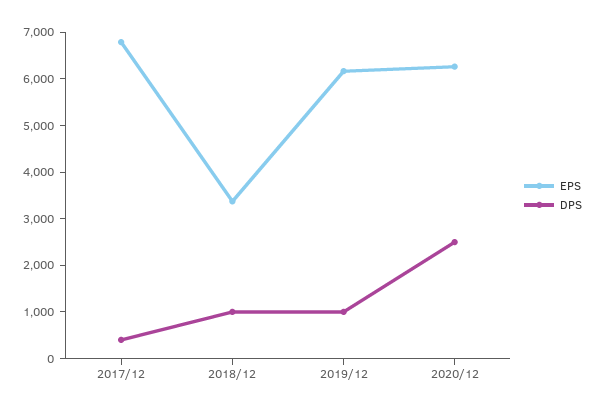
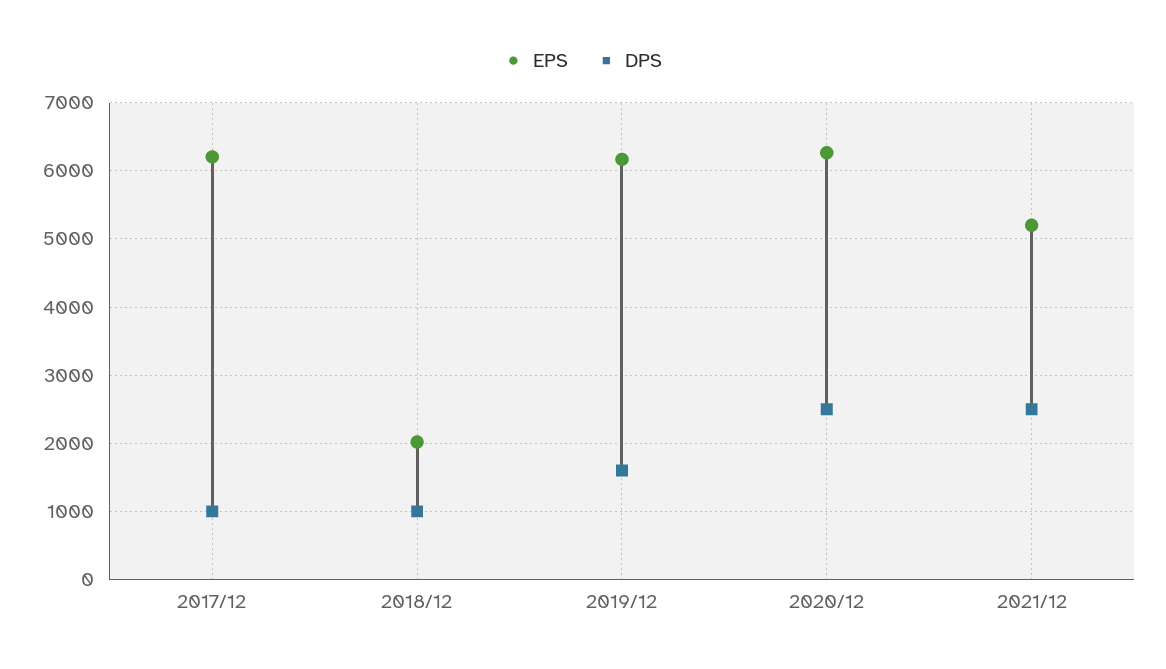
EPS, 2017/12: 6800 -> 6200
DPS, 2017/12: 400 -> 1000
EPS, 2018/12: 3400 -> 2000
DPS, 2019/12: 1000 -> 1600
EPS, 2021/12: none -> 5200
DPS, 2021/12: none -> 2500

